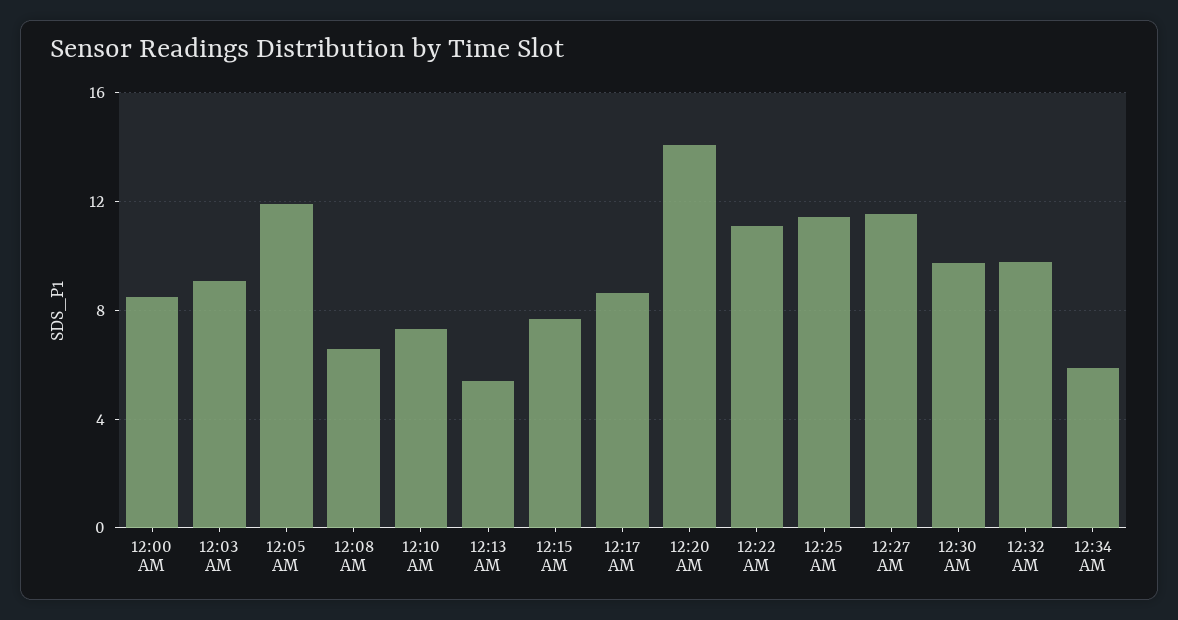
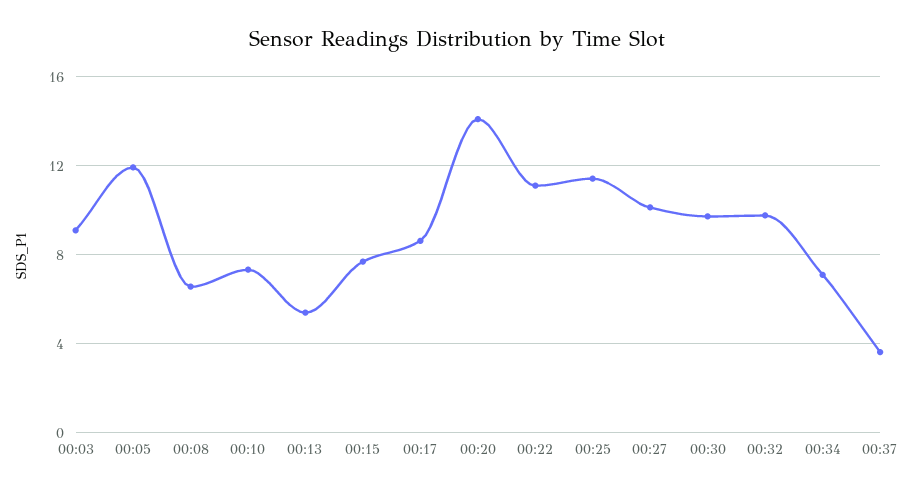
12:00 AM: 8.5 -> none
12:27 AM: 11.5 -> 10
12:34 AM: 6 -> 7
00:37: none -> 3.5

